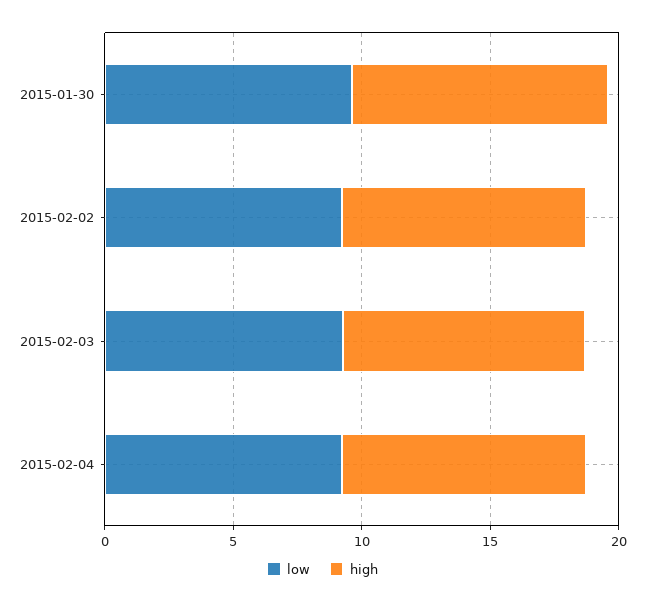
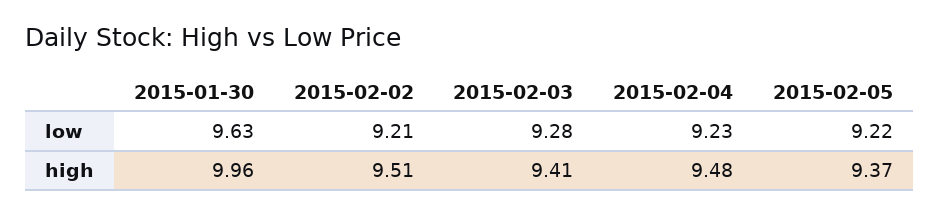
low, 2015-02-05: none -> 9.22
high, 2015-02-05: none -> 9.37

